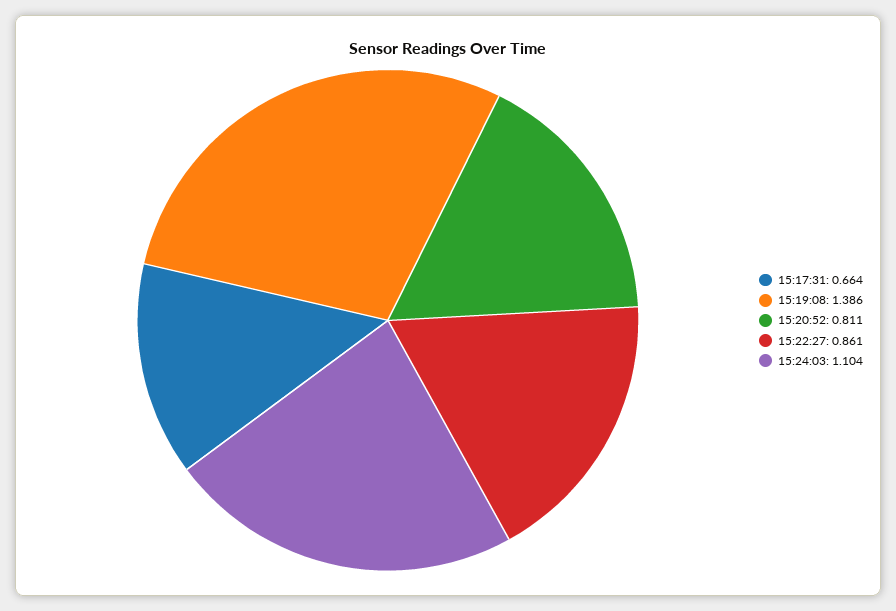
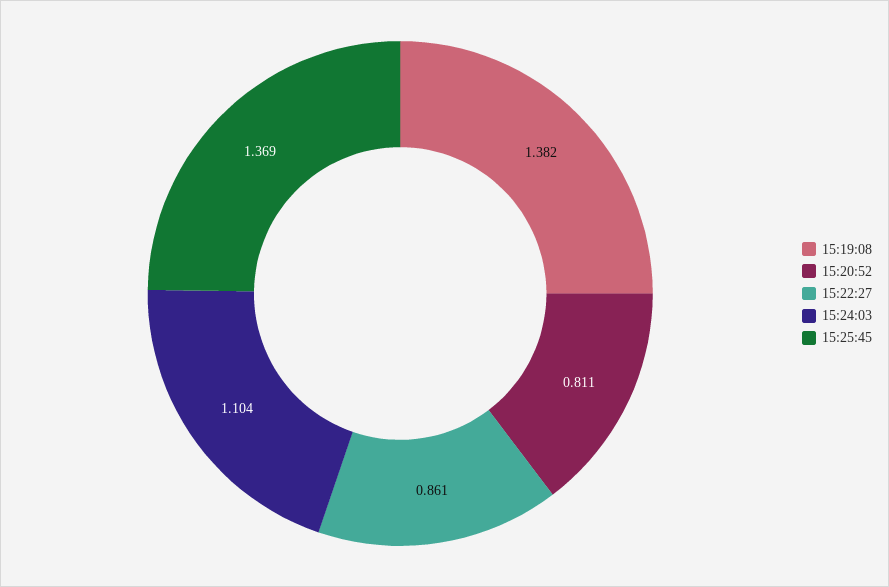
15:17:31: 0.664 -> none
15:19:08: 1.386 -> 1.382
15:25:45: none -> 1.369

